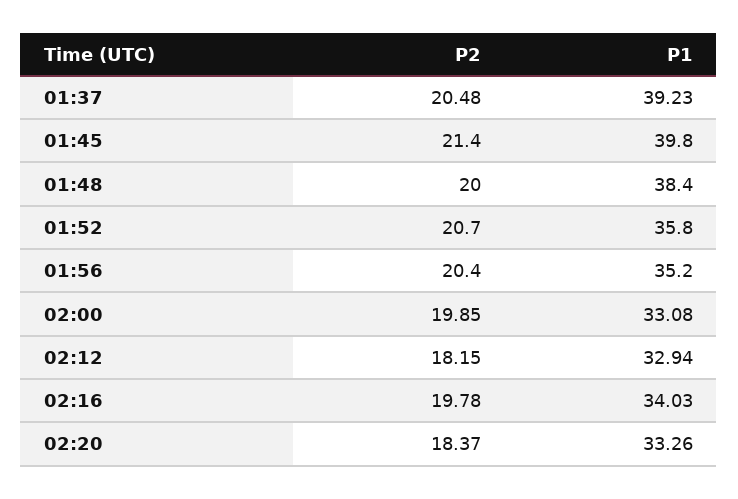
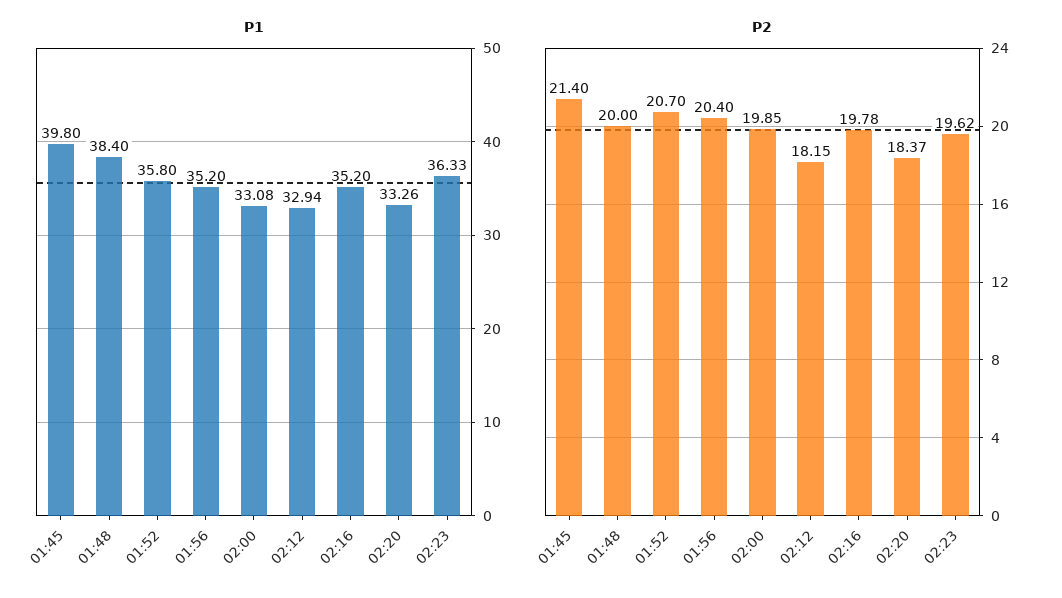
P2, 01:37: 20.48 -> none
P1, 01:37: 39.23 -> none
P1, 02:16: 34.03 -> 35.2
P1, 02:23: none -> 36.33
P2, 02:23: none -> 19.62

